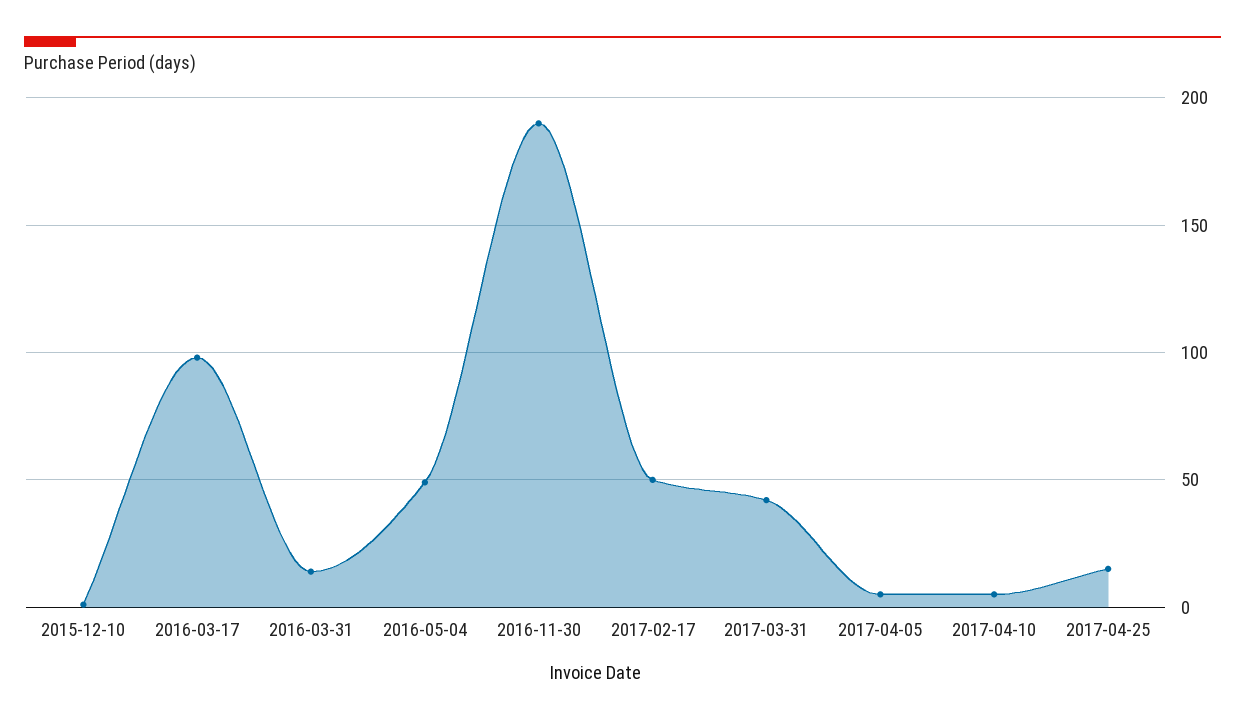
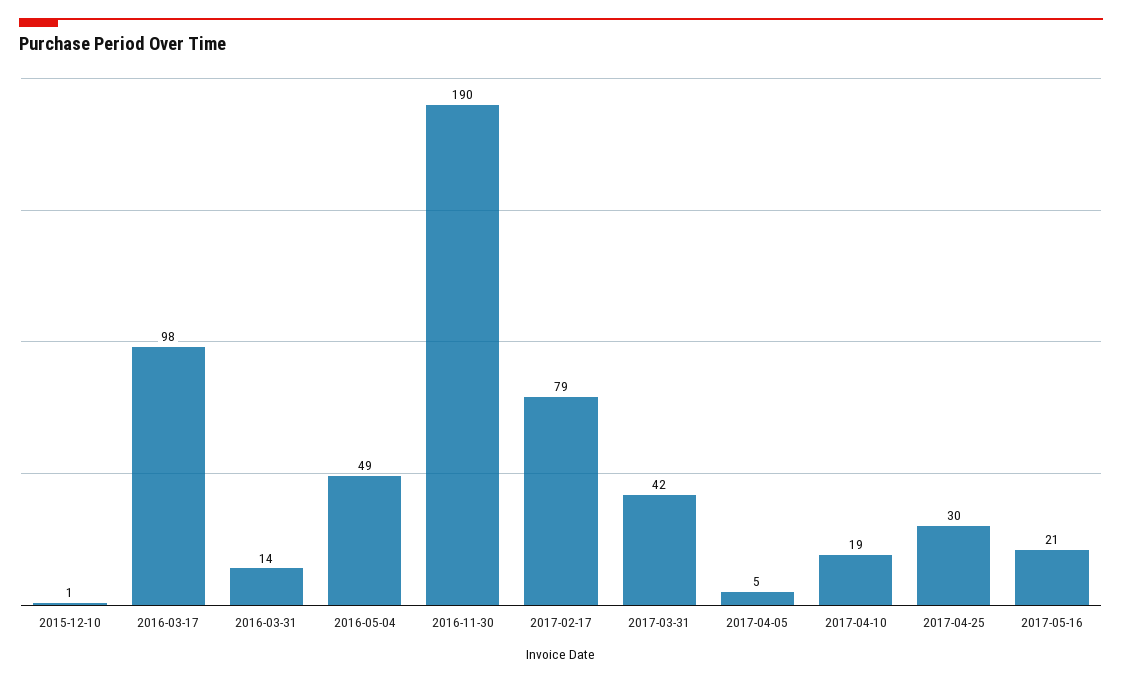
2017-02-17: 50 -> 79
2017-04-10: 5 -> 19
2017-04-25: 15 -> 30
2017-05-16: none -> 21

